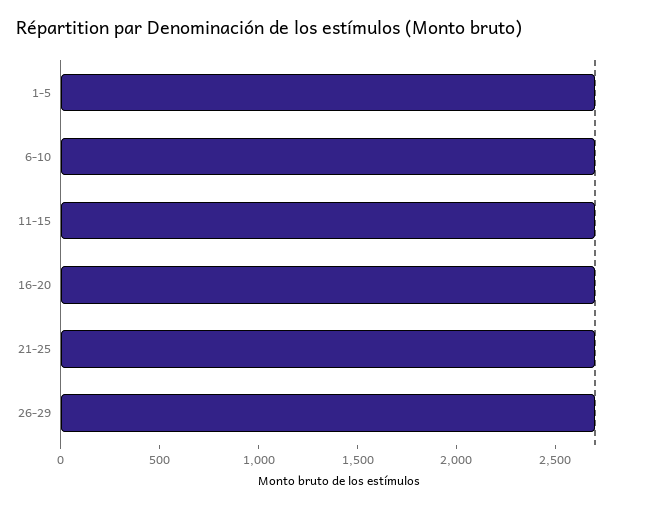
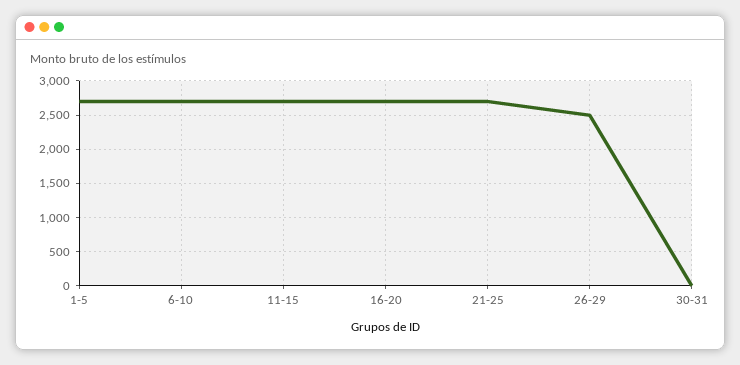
26-29: 2700 -> 2500
30-31: none -> 0

